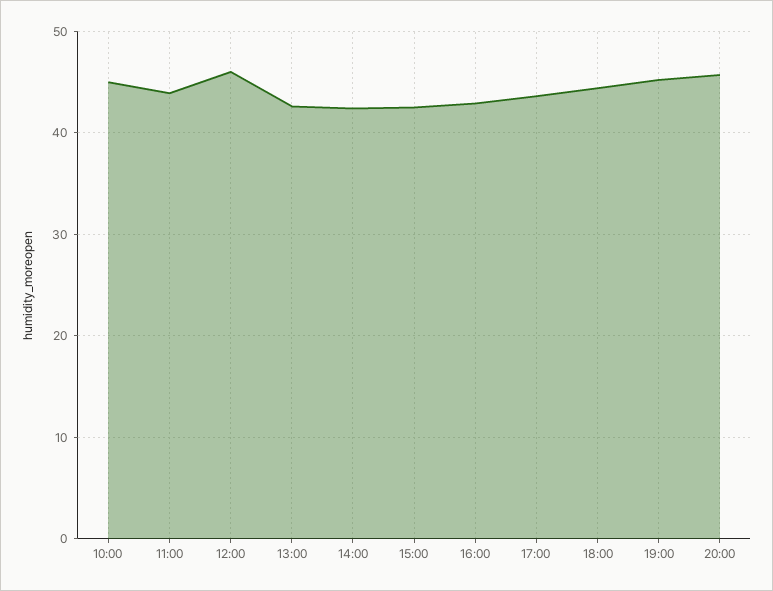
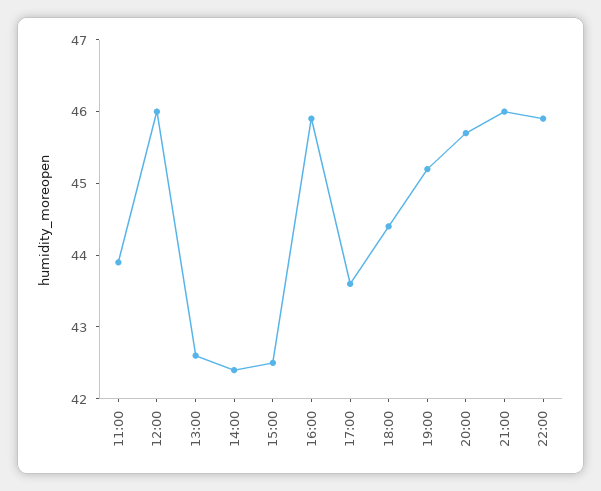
10:00: 45 -> none
16:00: 43 -> 46
21:00: none -> 46
22:00: none -> 46

